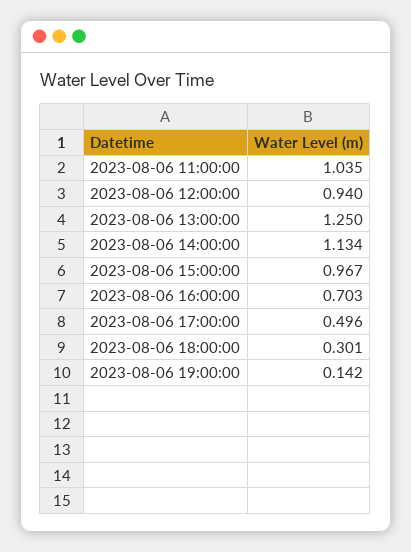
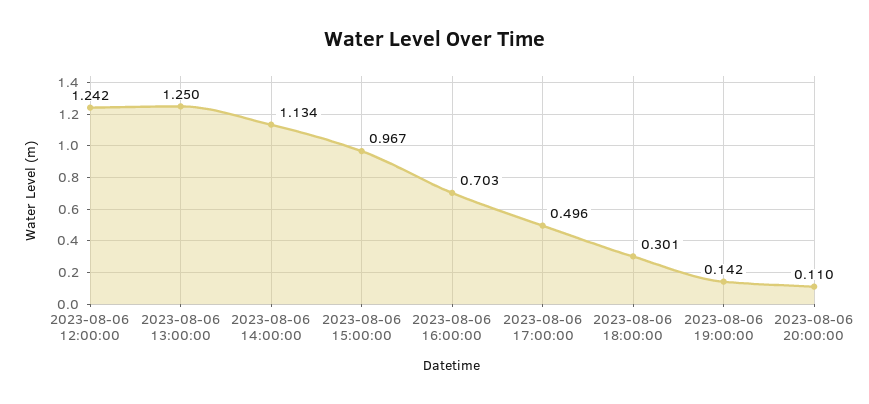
2023-08-06 11:00:00: 1.035 -> none
2023-08-06 12:00:00: 0.94 -> 1.242
2023-08-06 20:00:00: none -> 0.11

